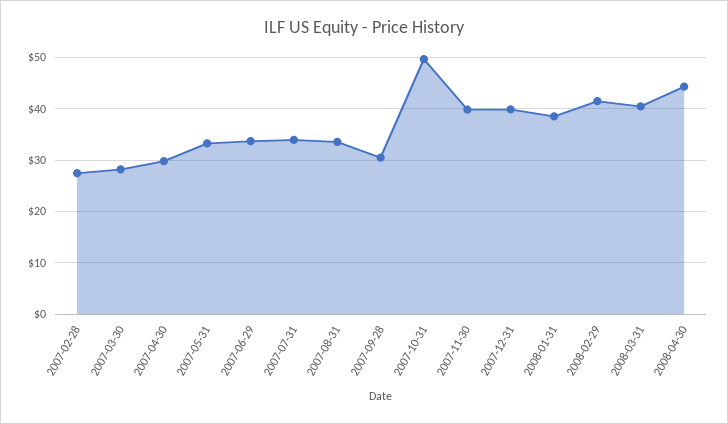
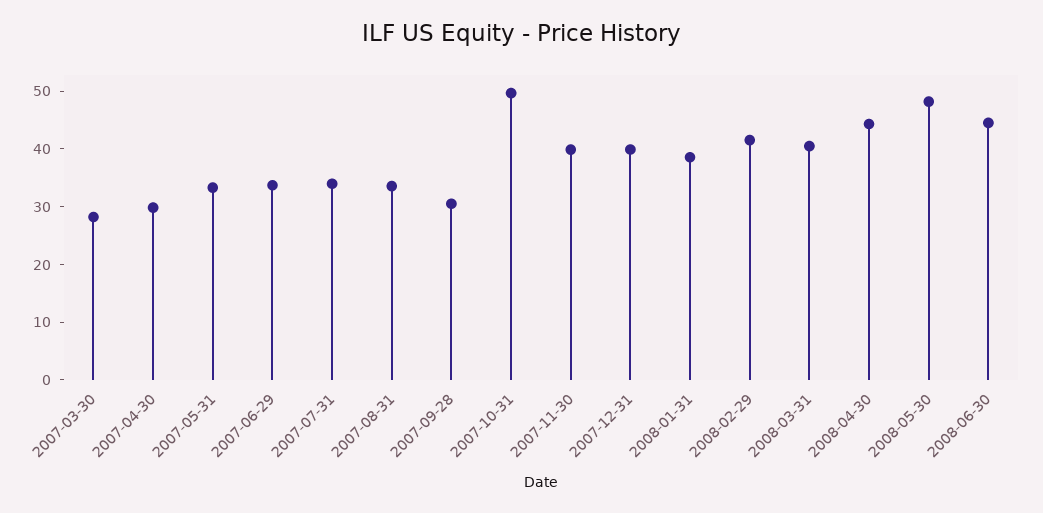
2007-02-28: 28 -> none
2008-05-30: none -> 48
2008-06-30: none -> 44

